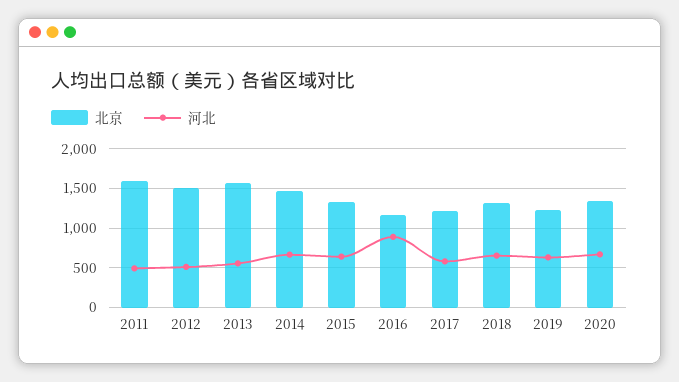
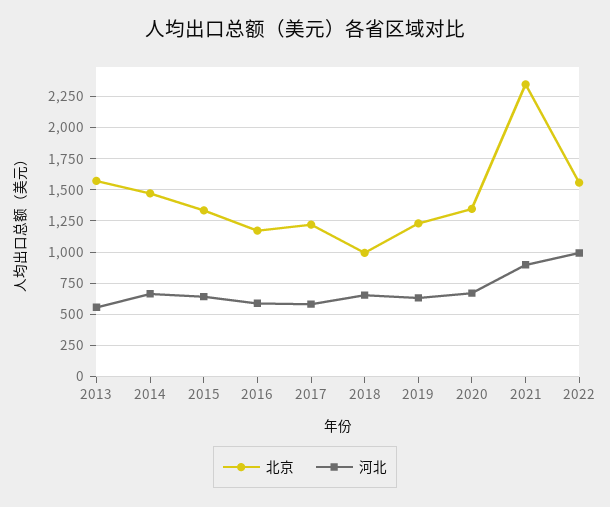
北京, 2011: 1600 -> none
河北, 2011: 500 -> none
北京, 2012: 1500 -> none
河北, 2012: 500 -> none
河北, 2016: 900 -> 600
北京, 2018: 1300 -> 1000
北京, 2021: none -> 2350
河北, 2021: none -> 900
北京, 2022: none -> 1550
河北, 2022: none -> 1000

